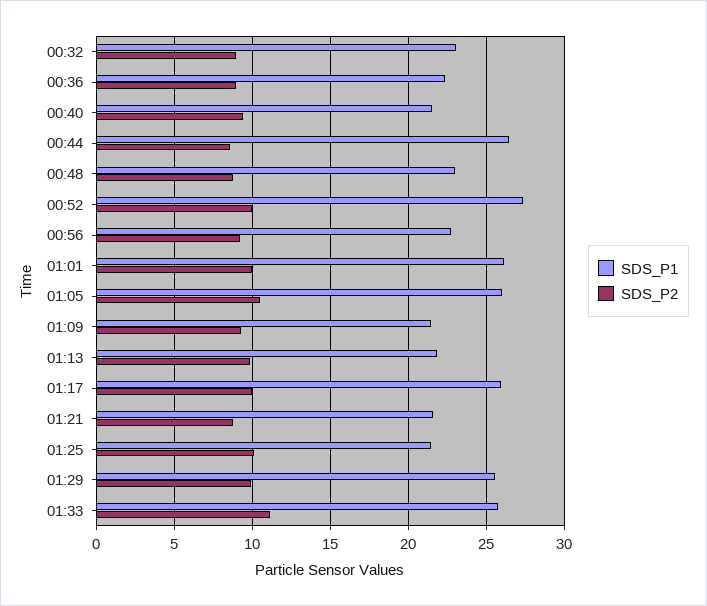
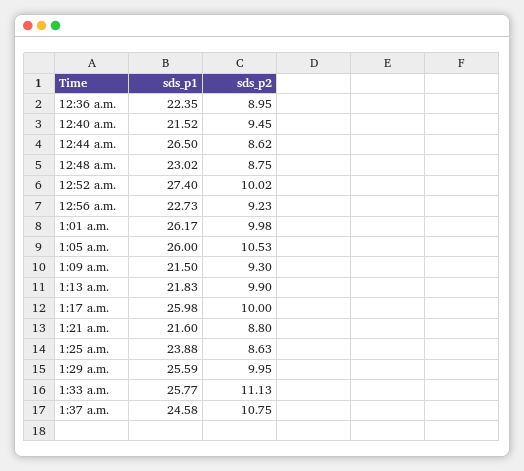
SDS_P1, 00:32: 23 -> none
SDS_P2, 00:32: 9 -> none
SDS_P1, 01:25: 21.5 -> 23.88
SDS_P2, 01:25: 10 -> 8.63
SDS_P1, 1:37 a.m.: none -> 24.58
SDS_P2, 1:37 a.m.: none -> 10.75

